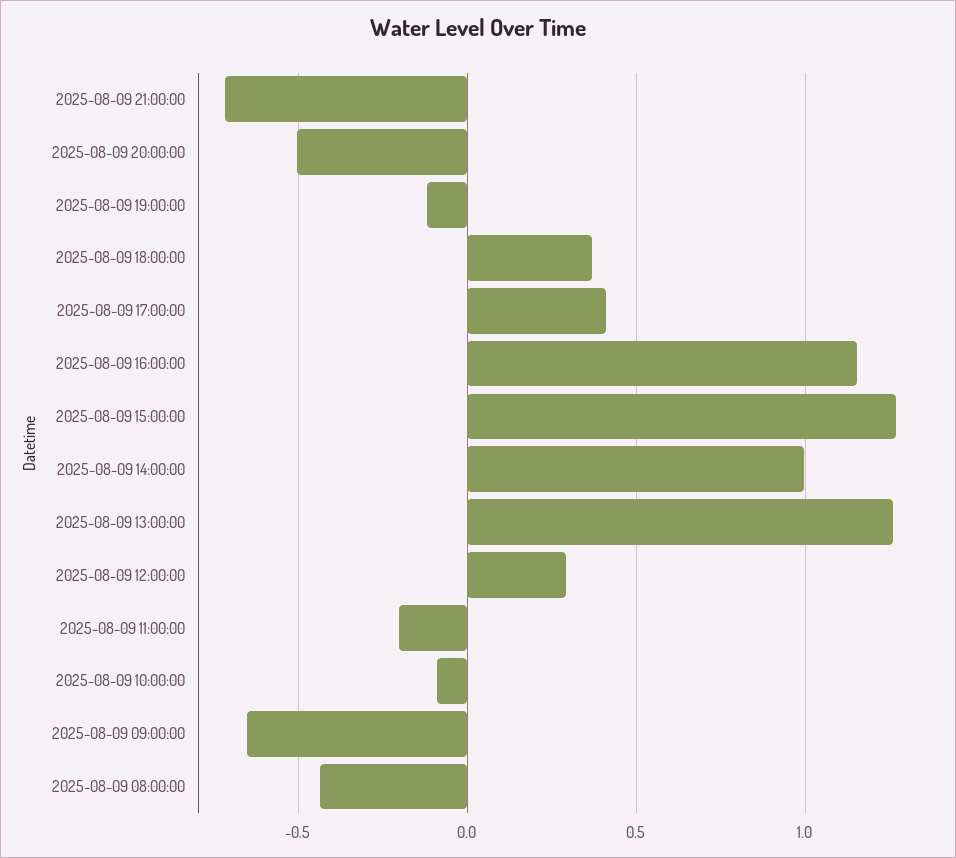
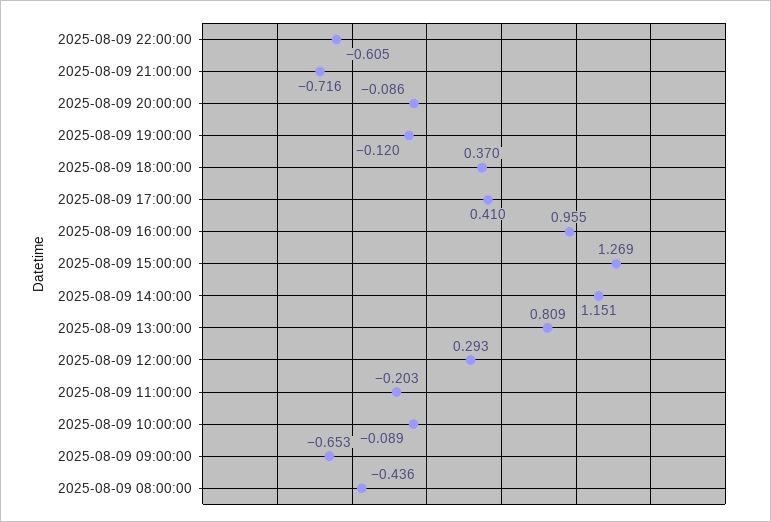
2025-08-09 20:00:00: -0.5 -> -0.086
2025-08-09 16:00:00: 1.15 -> 0.955
2025-08-09 14:00:00: 1 -> 1.151
2025-08-09 13:00:00: 1.25 -> 0.809
2025-08-09 22:00:00: none -> -0.605

